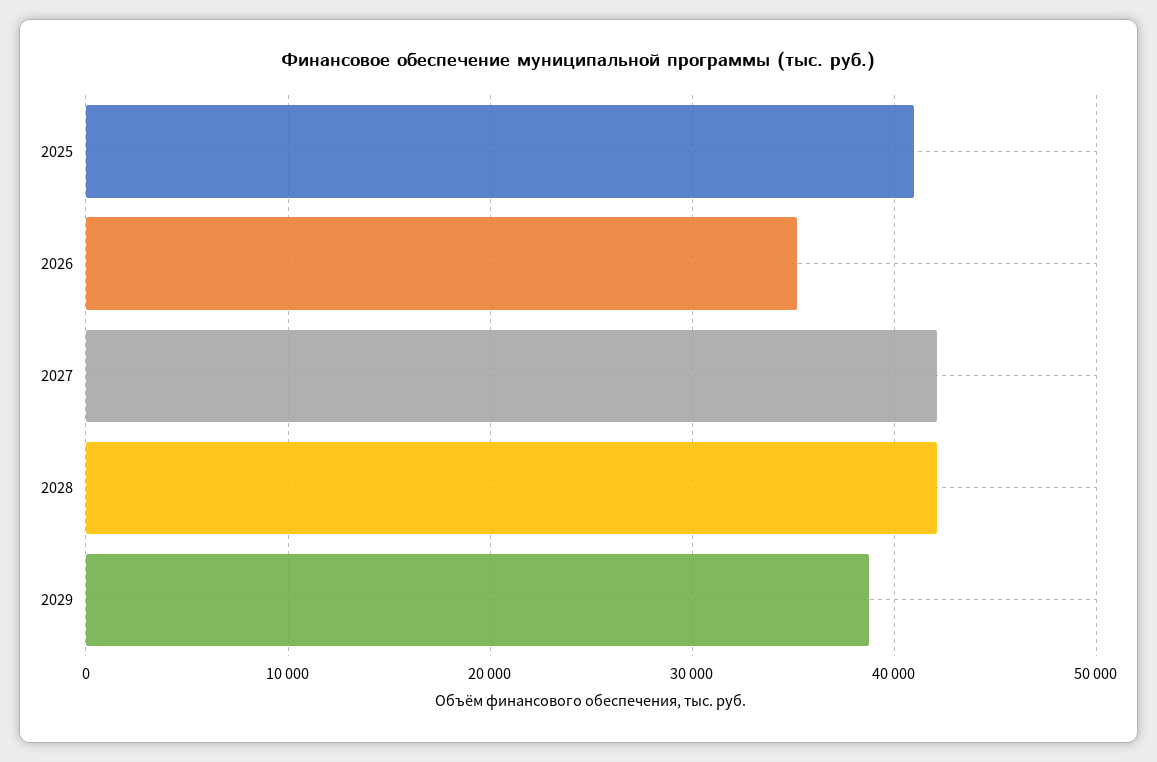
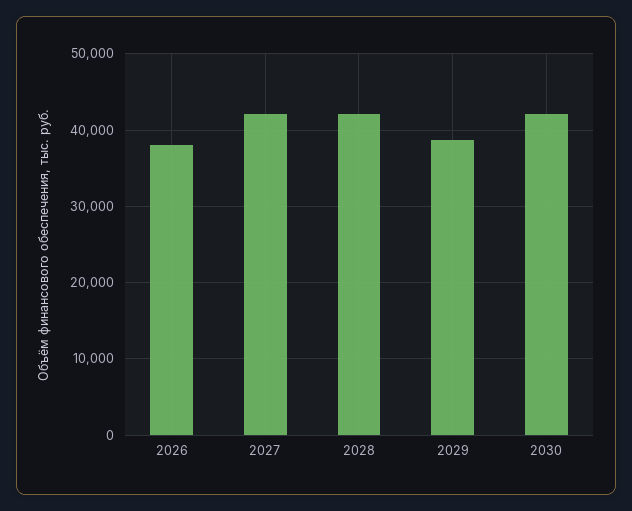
2025: 41000 -> none
2026: 35000 -> 38000
2030: none -> 42000

